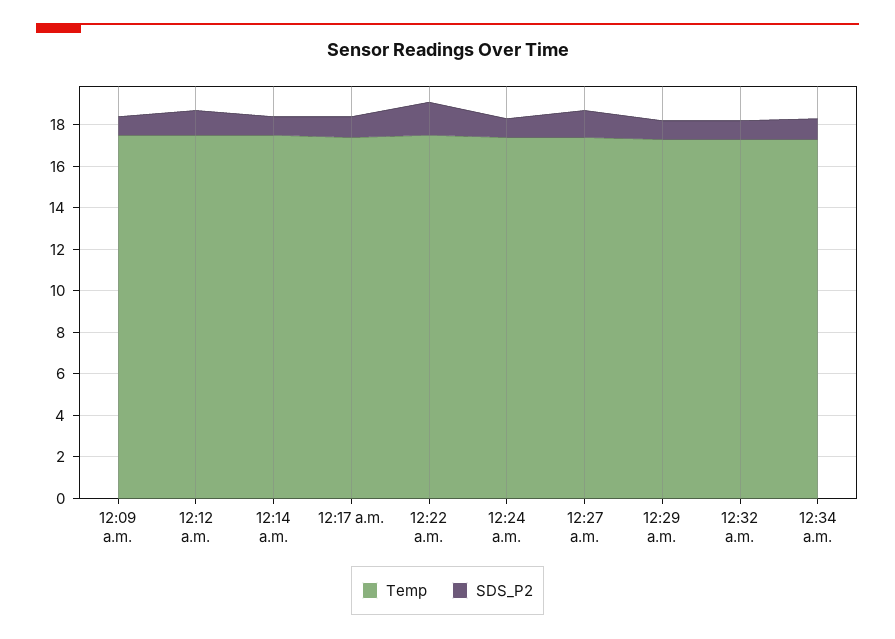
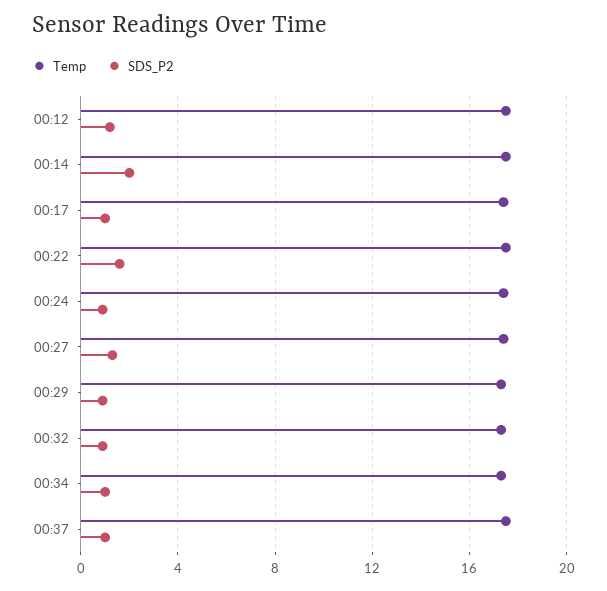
Temp, 12:09 a.m.: 17.5 -> none
SDS_P2, 12:09 a.m.: 1 -> none
SDS_P2, 12:14 a.m.: 1 -> 2
Temp, 00:37: none -> 17.5
SDS_P2, 00:37: none -> 1

